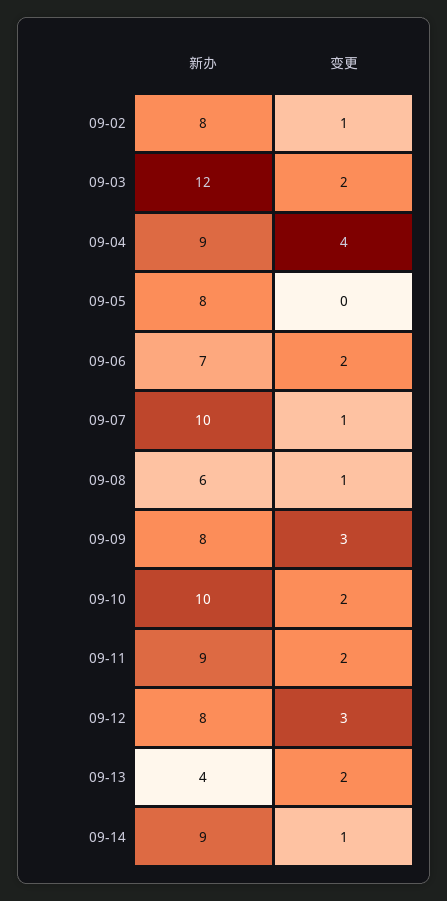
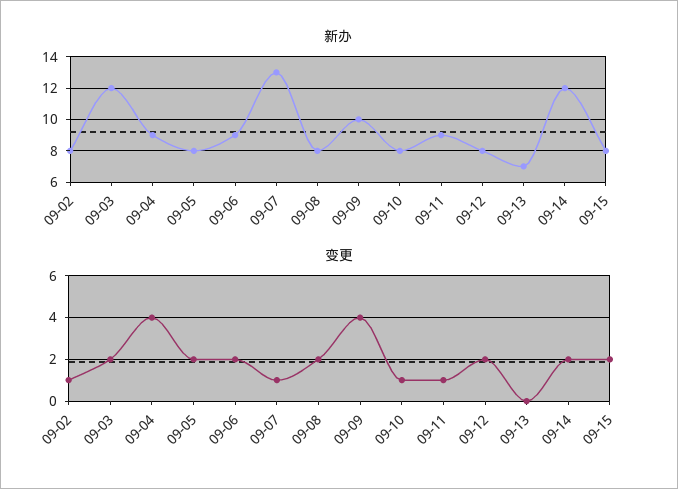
变更, 09-05: 0 -> 2
新办, 09-06: 7 -> 9
新办, 09-07: 10 -> 13
新办, 09-08: 6 -> 8
变更, 09-08: 1 -> 2
新办, 09-09: 8 -> 10
变更, 09-09: 3 -> 4
新办, 09-10: 10 -> 8
变更, 09-10: 2 -> 1
变更, 09-11: 2 -> 1
变更, 09-12: 3 -> 2
新办, 09-13: 4 -> 7
变更, 09-13: 2 -> 0
新办, 09-14: 9 -> 12
变更, 09-14: 1 -> 2
新办, 09-15: none -> 8
变更, 09-15: none -> 2

